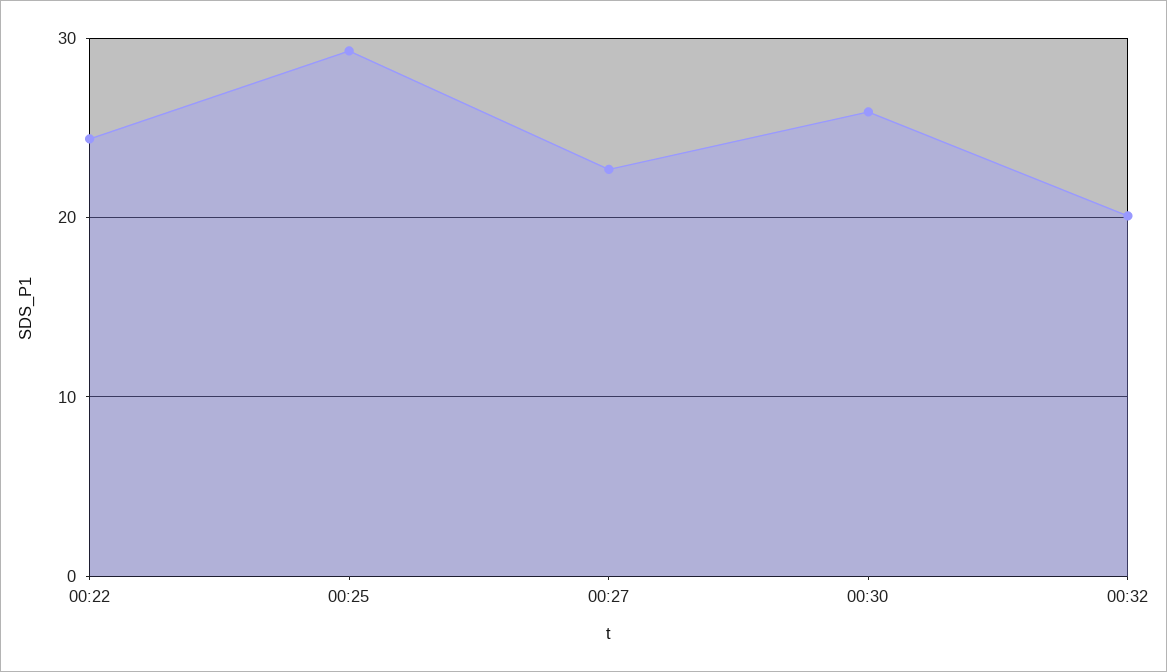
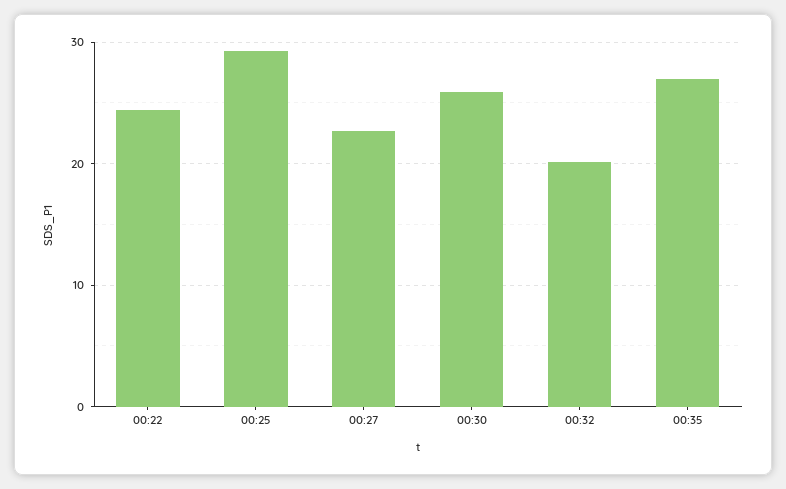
00:35: none -> 27

